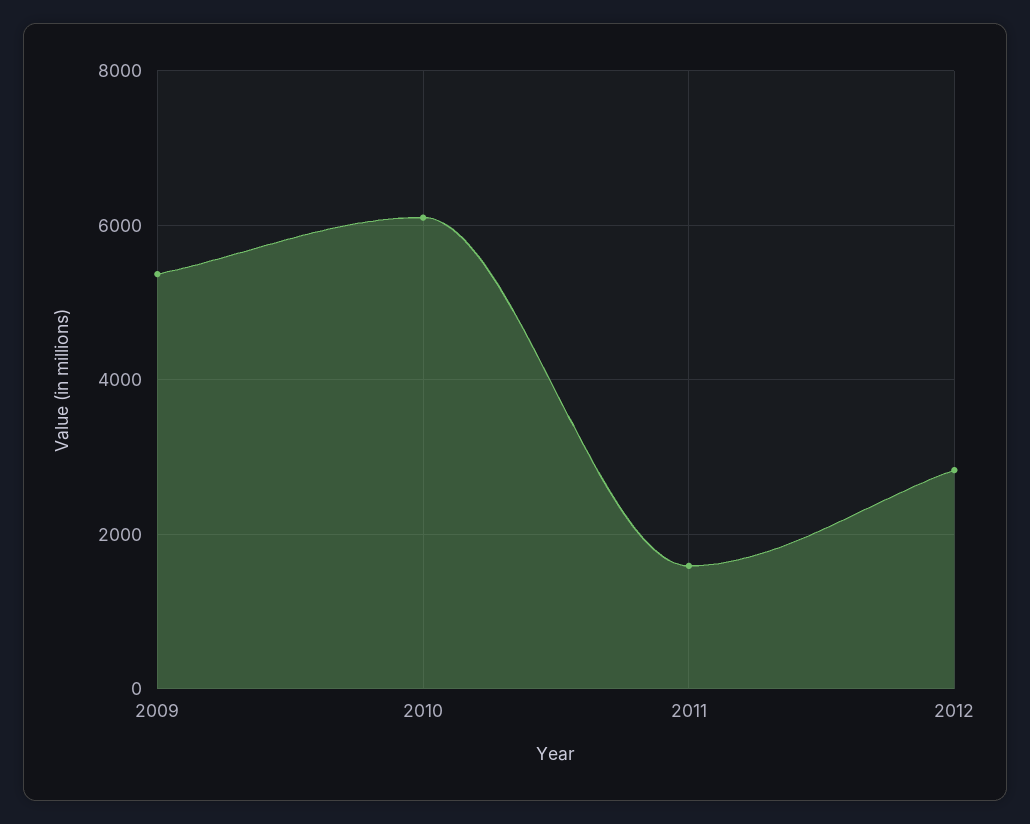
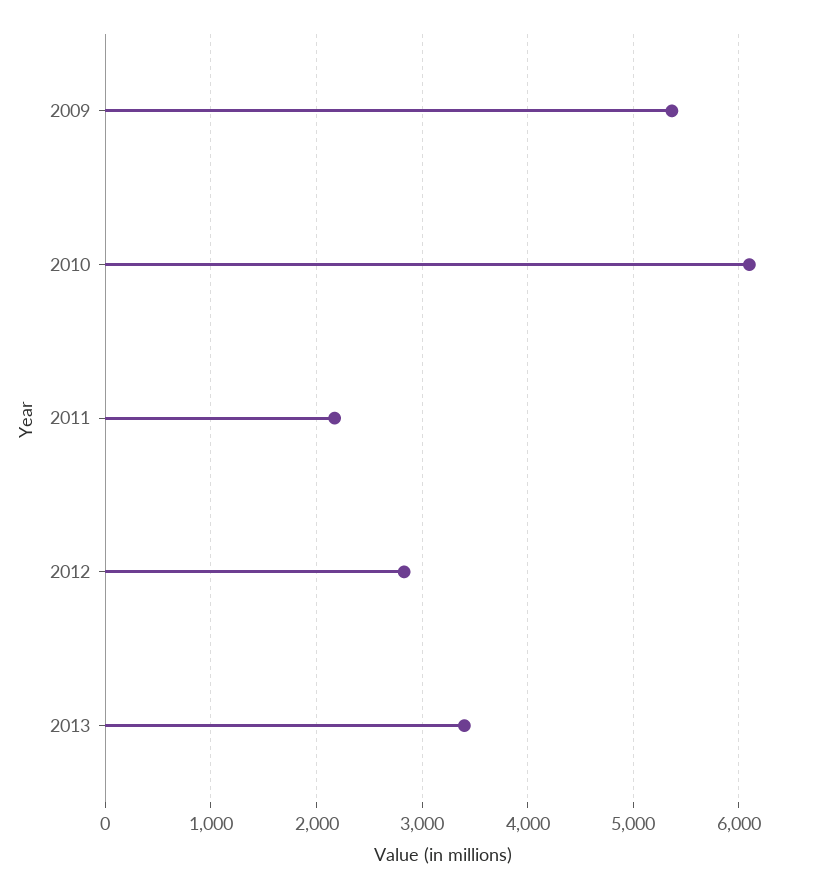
2011: 1600 -> 2200
2013: none -> 3400

